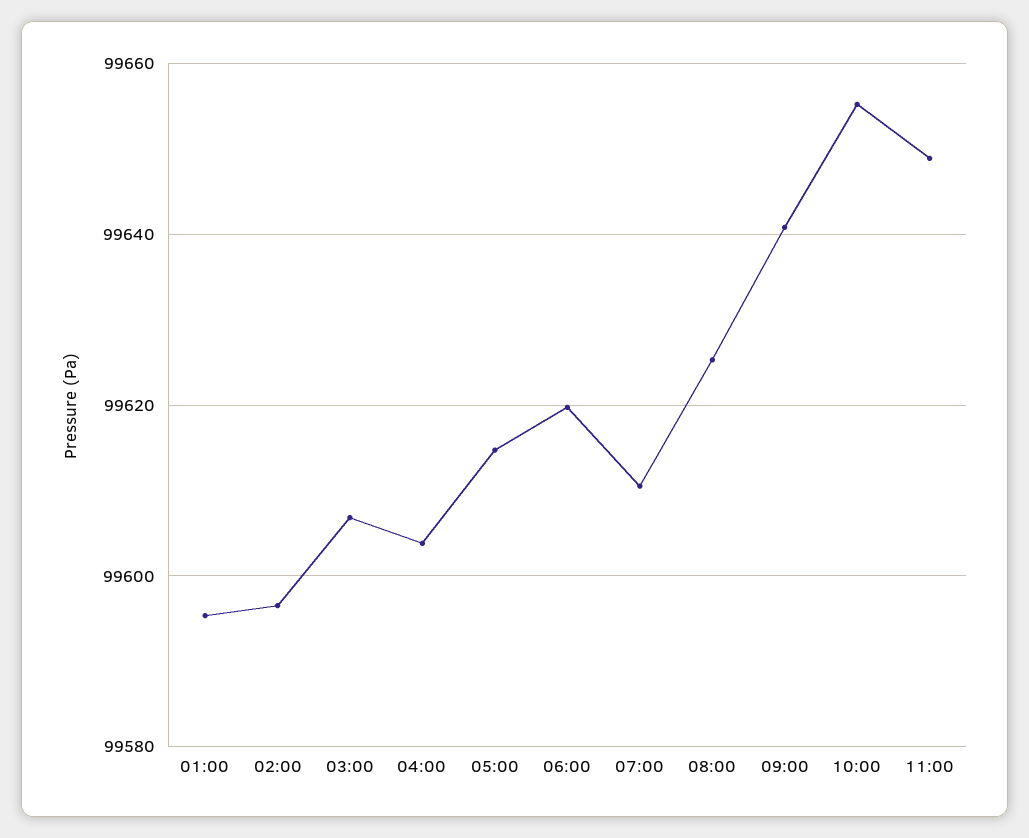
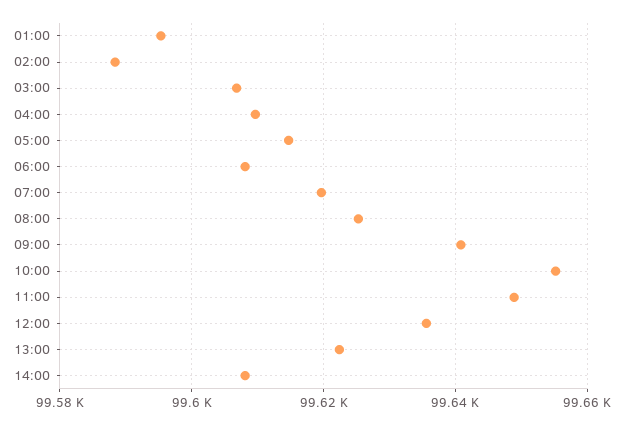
02:00: 99596 -> 99588
04:00: 99604 -> 99610
06:00: 99620 -> 99608
07:00: 99610 -> 99620
12:00: none -> 99636
13:00: none -> 99622
14:00: none -> 99608

